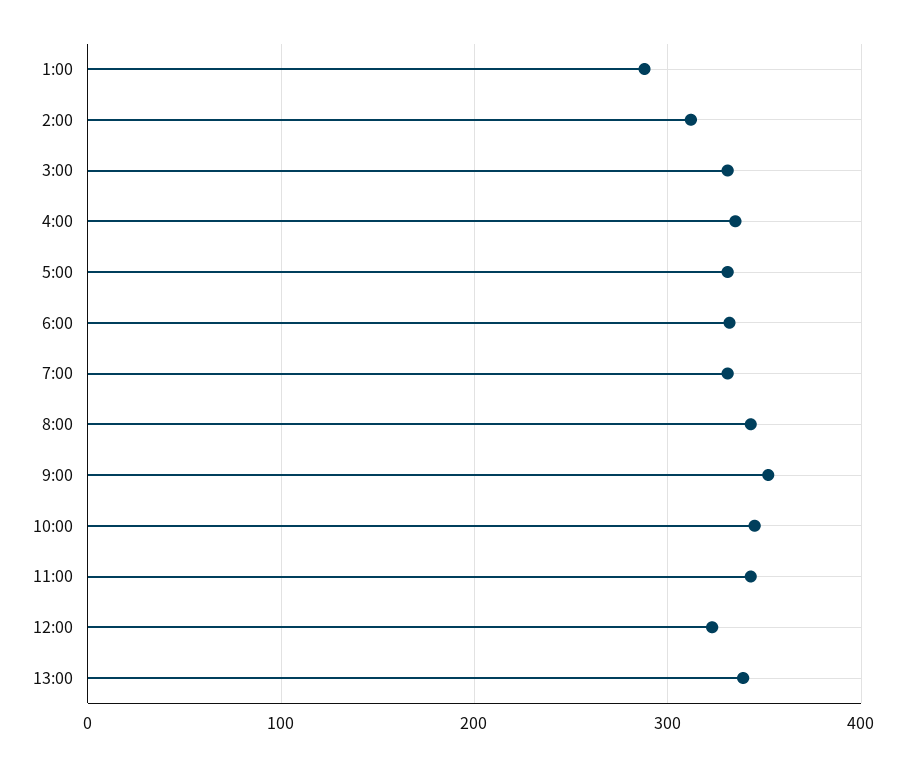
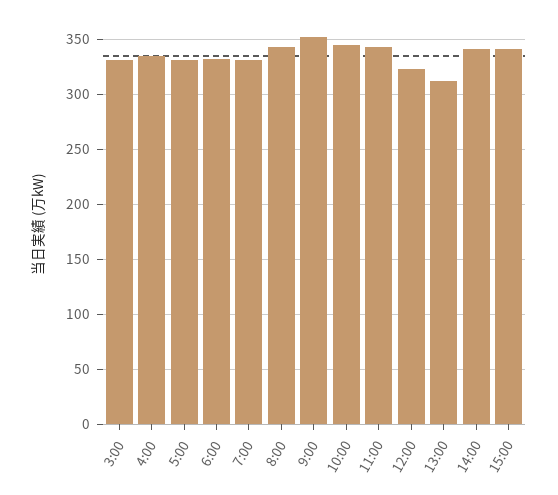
1:00: 290 -> none
2:00: 310 -> none
13:00: 340 -> 310
14:00: none -> 340
15:00: none -> 340

